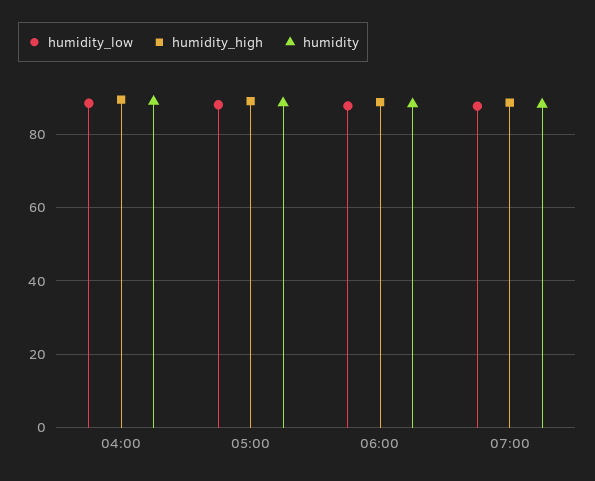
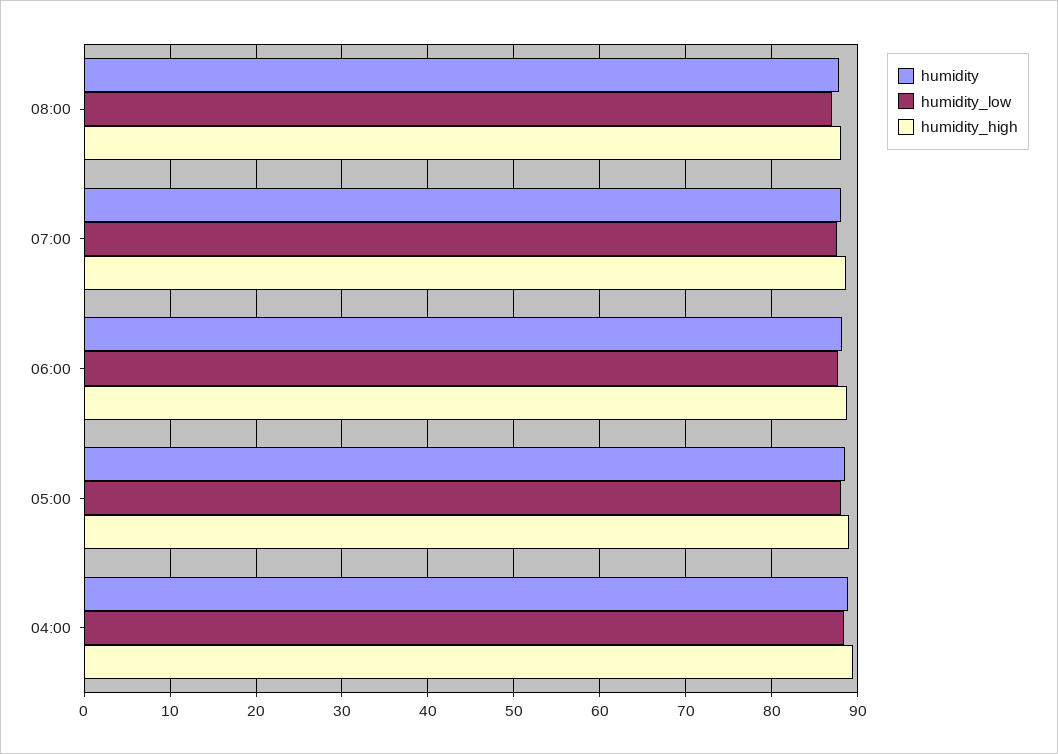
humidity, 08:00: none -> 88
humidity_low, 08:00: none -> 87
humidity_high, 08:00: none -> 88

